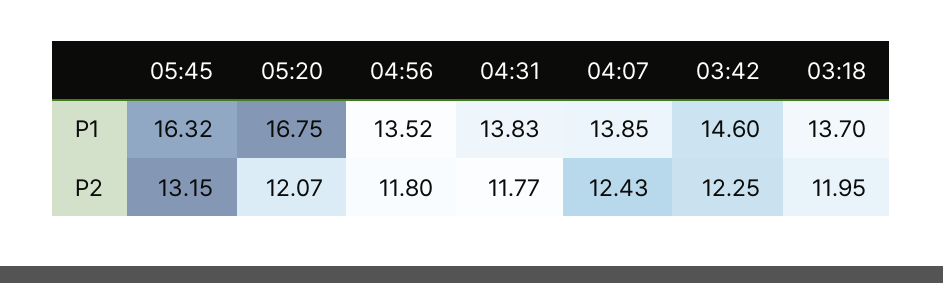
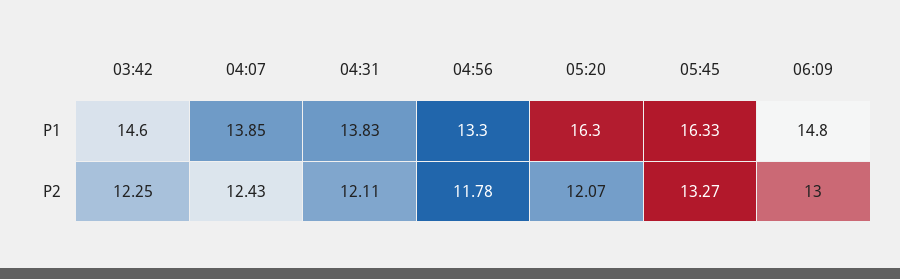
05:45, P1: 16.32 -> 16.33
05:20, P1: 16.75 -> 16.3
04:56, P1: 13.52 -> 13.3
03:18, P1: 13.7 -> none
05:45, P2: 13.15 -> 13.27
04:56, P2: 11.8 -> 11.78
04:31, P2: 11.77 -> 12.11
03:18, P2: 11.95 -> none
06:09, P1: none -> 14.8
06:09, P2: none -> 13

